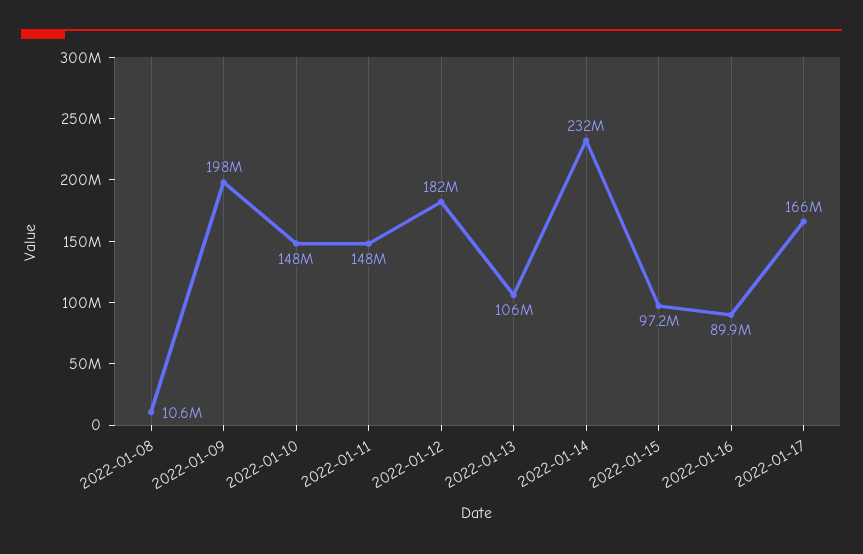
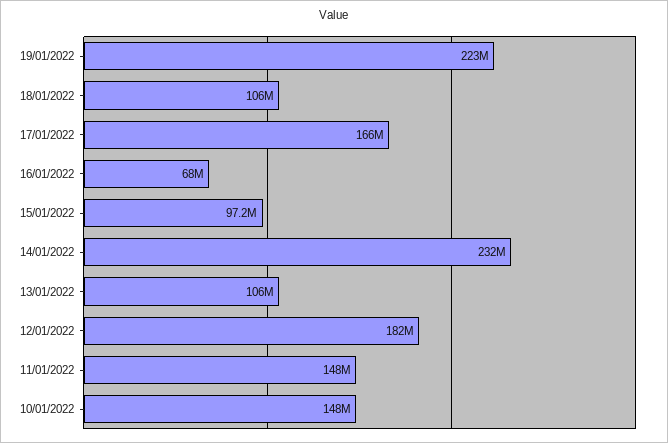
2022-01-08: 10600000 -> none
2022-01-09: 198000000 -> none
2022-01-16: 89900000 -> 68000000
19/01/2022: none -> 223000000
18/01/2022: none -> 106000000

